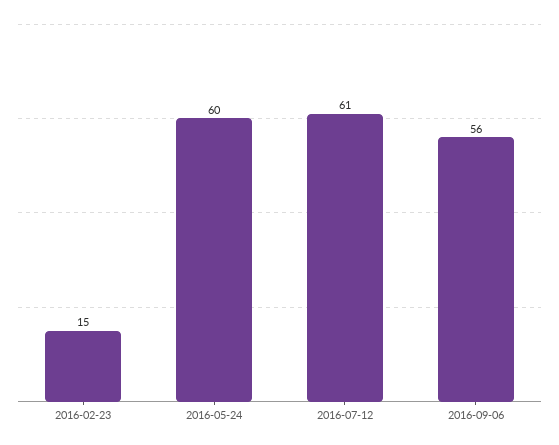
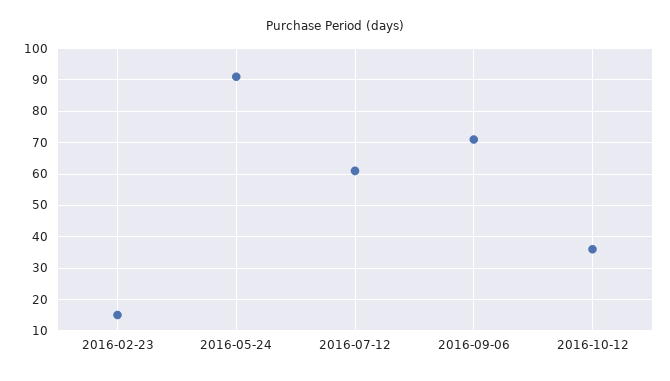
2016-05-24: 60 -> 90
2016-09-06: 56 -> 70
2016-10-12: none -> 35

